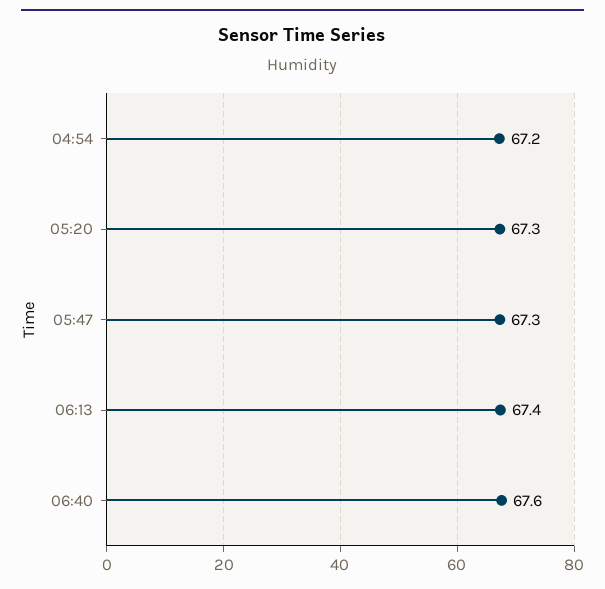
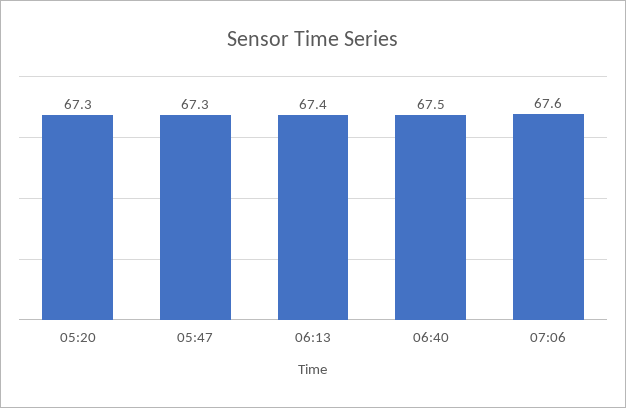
04:54: 67.2 -> none
06:40: 67.6 -> 67.5
07:06: none -> 67.6

